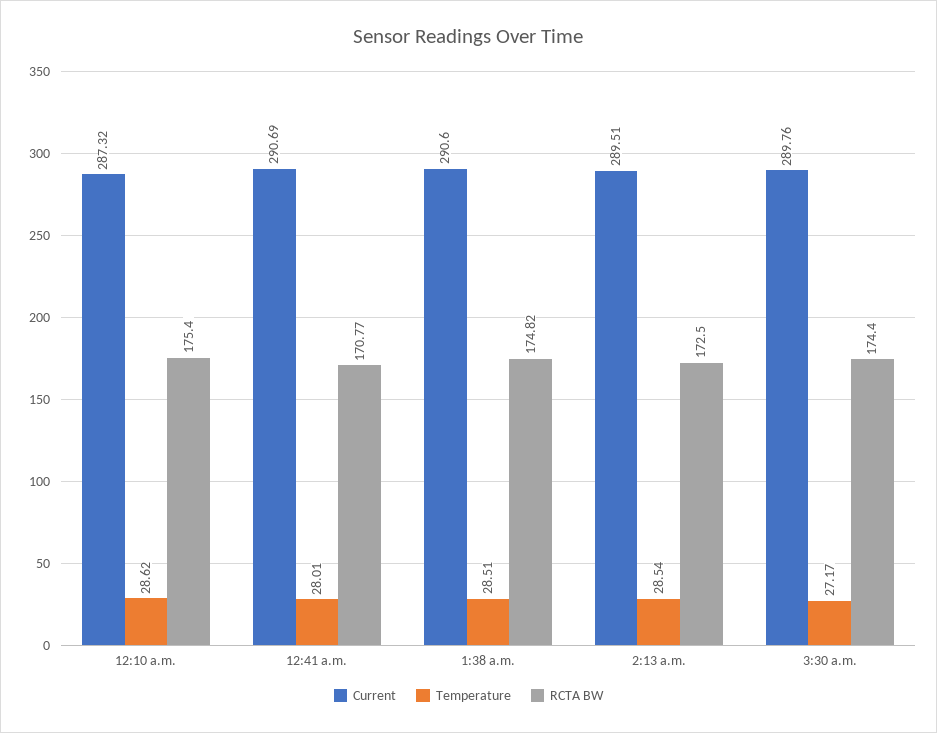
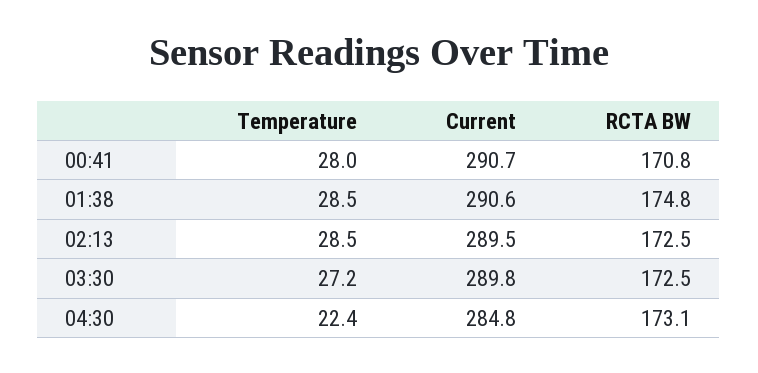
Current, 12:10 a.m.: 287.32 -> none
Temperature, 12:10 a.m.: 28.62 -> none
RCTA BW, 12:10 a.m.: 175.4 -> none
RCTA BW, 3:30 a.m.: 174.4 -> 172.5
Temperature, 04:30: none -> 22.4
Current, 04:30: none -> 284.8
RCTA BW, 04:30: none -> 173.1

